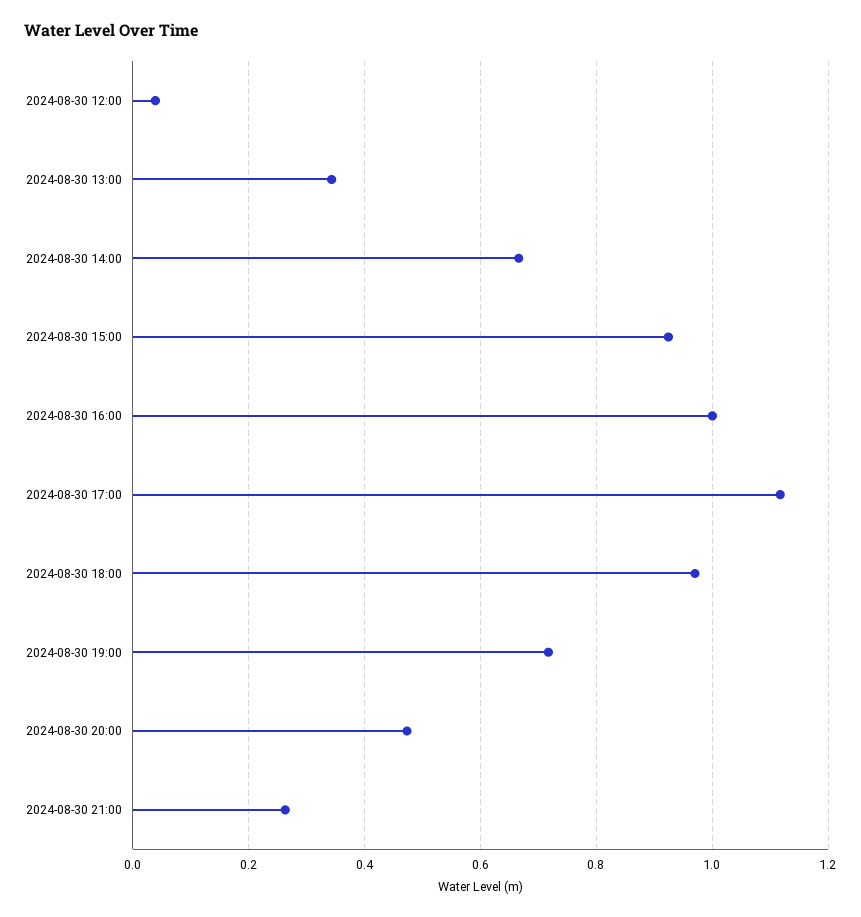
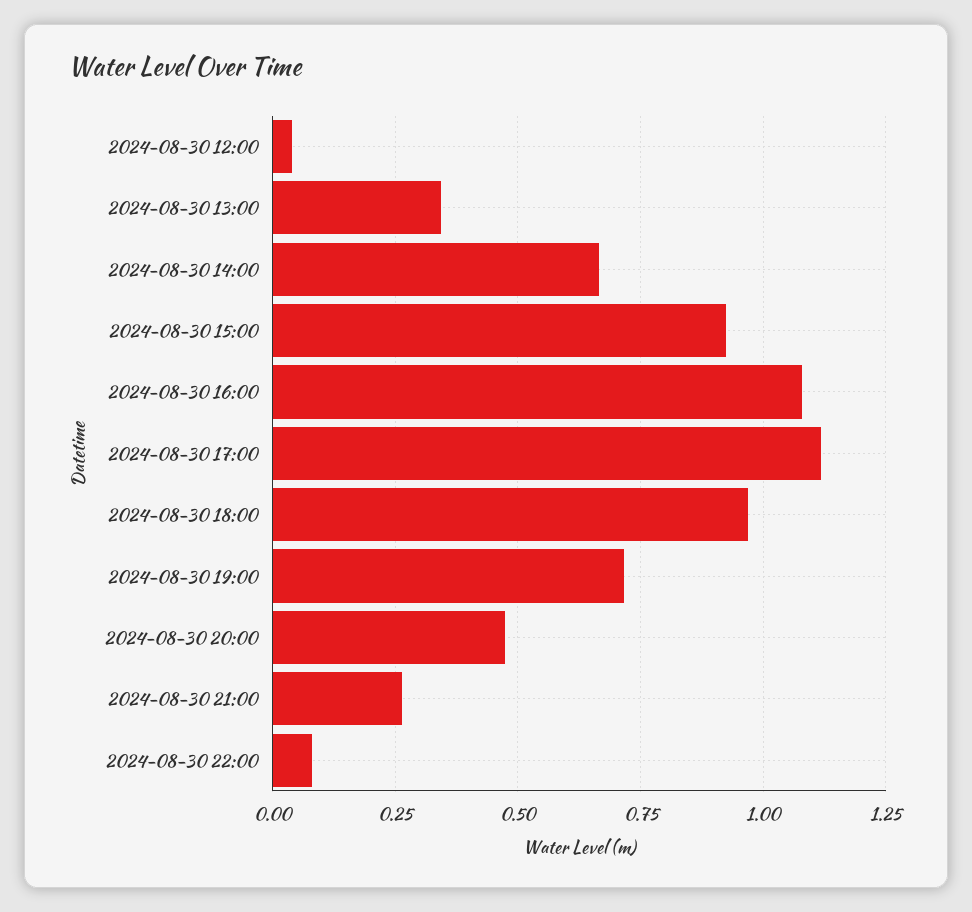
2024-08-30 16:00: 1 -> 1.075
2024-08-30 22:00: none -> 0.075

